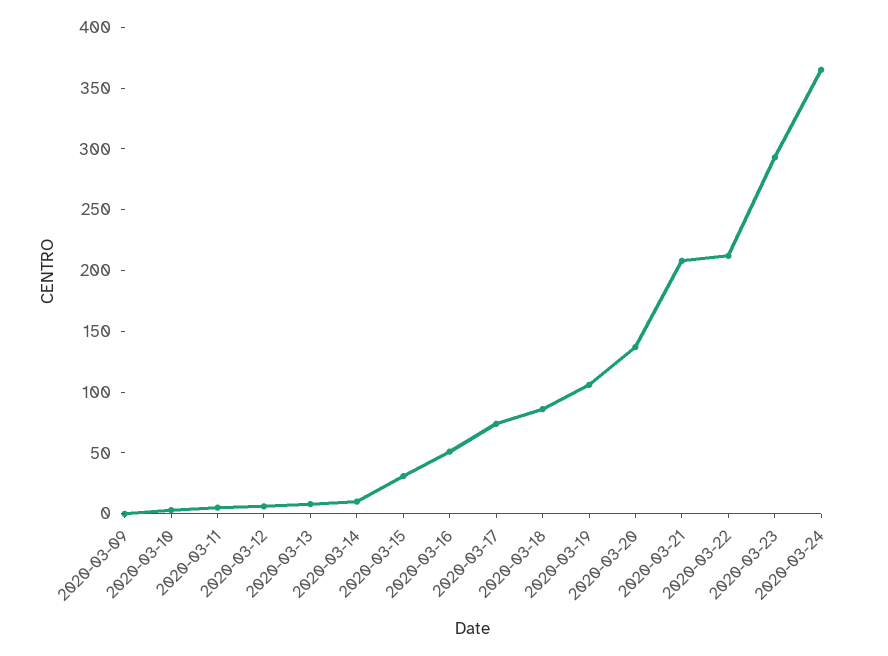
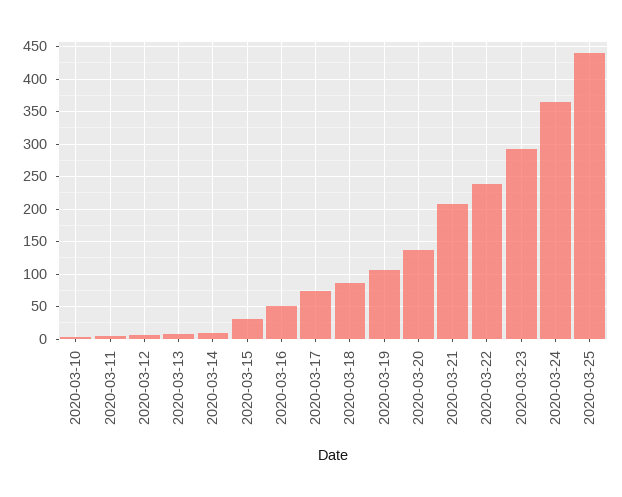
2020-03-09: 0 -> none
2020-03-22: 210 -> 240
2020-03-25: none -> 440

